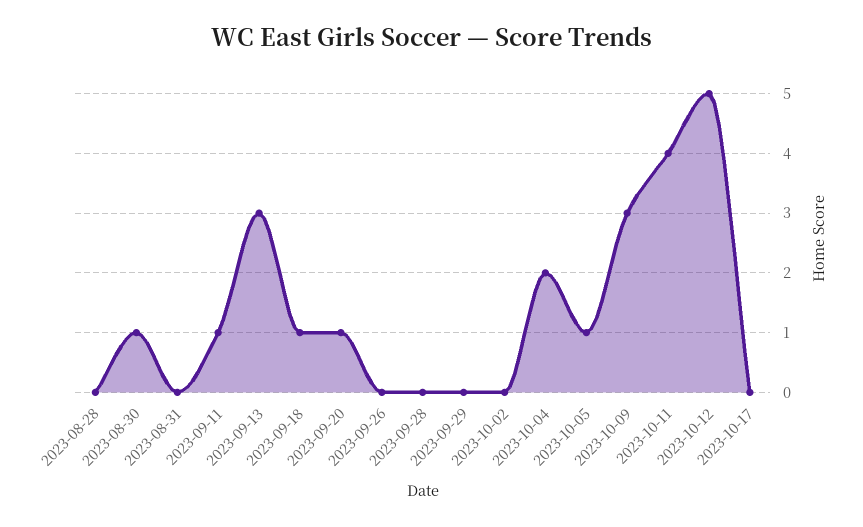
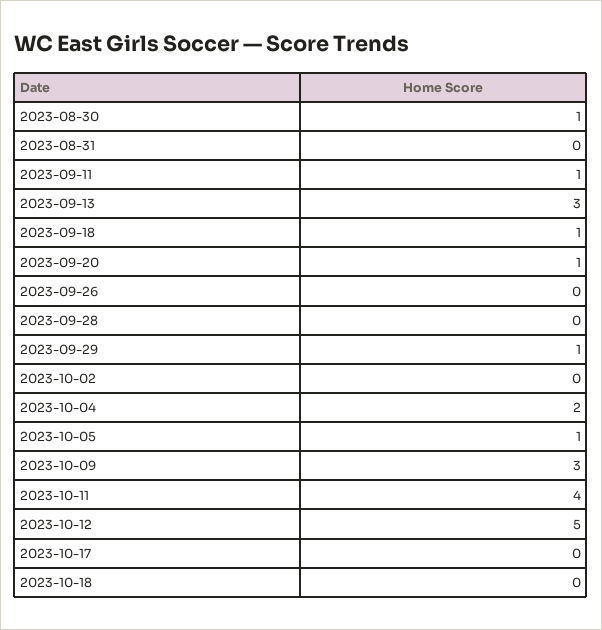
2023-08-28: 0 -> none
2023-09-29: 0 -> 1
2023-10-18: none -> 0

